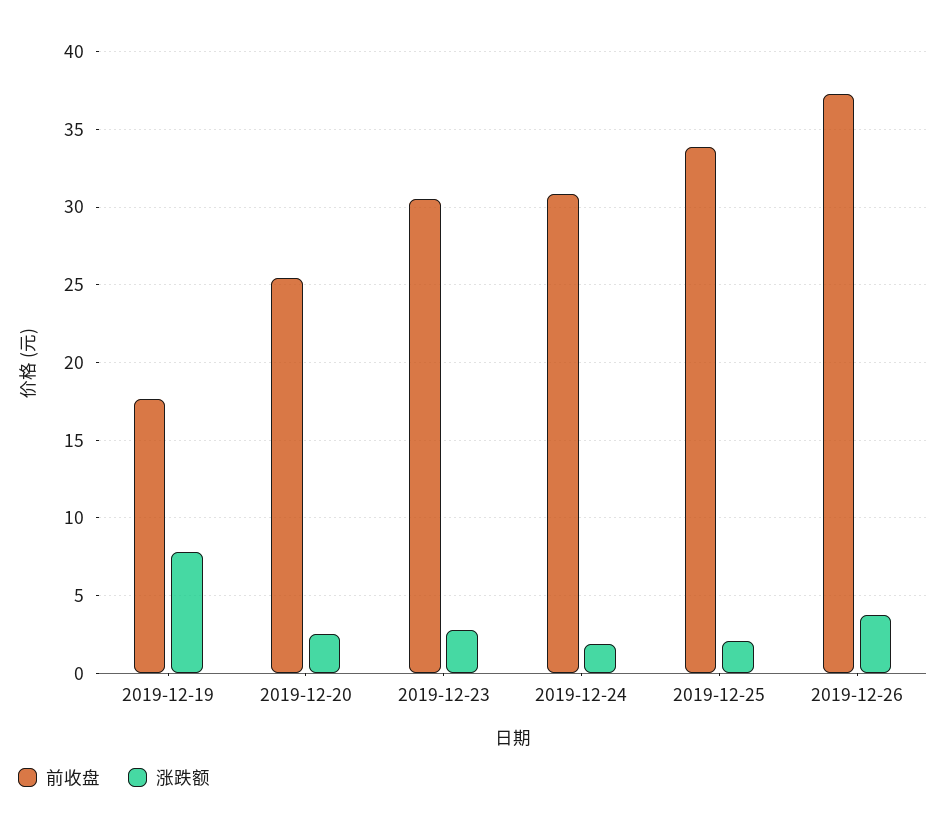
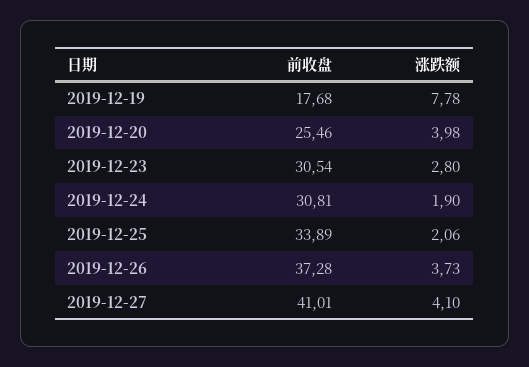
涨跌额, 2019-12-20: 2.5 -> 3.98
前收盘, 2019-12-27: none -> 41.01
涨跌额, 2019-12-27: none -> 4.1

